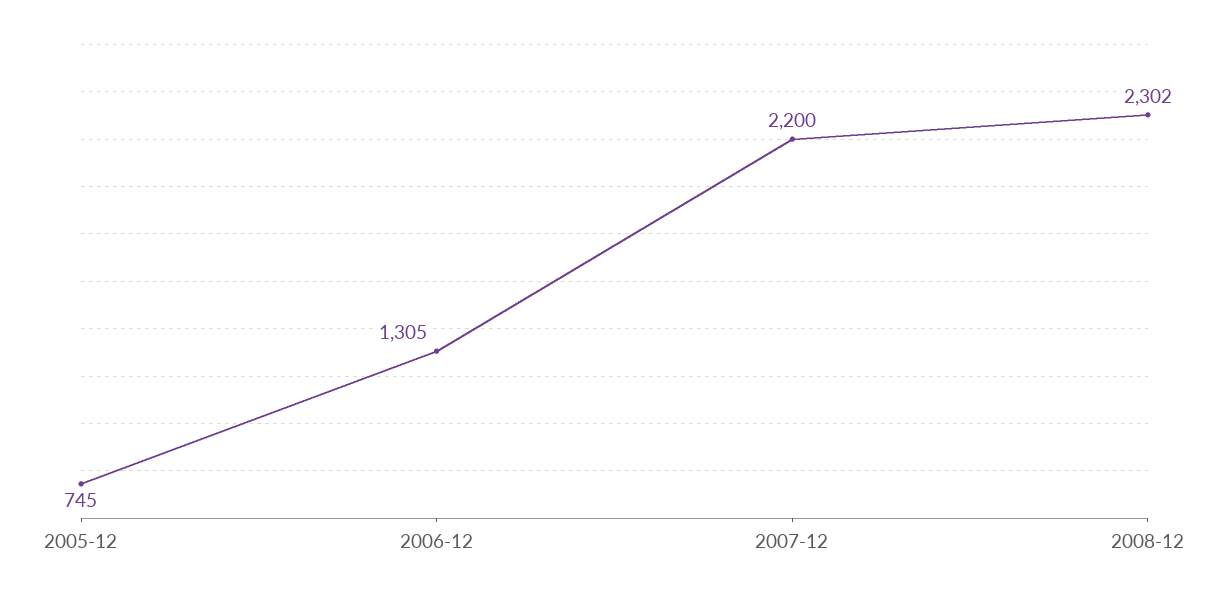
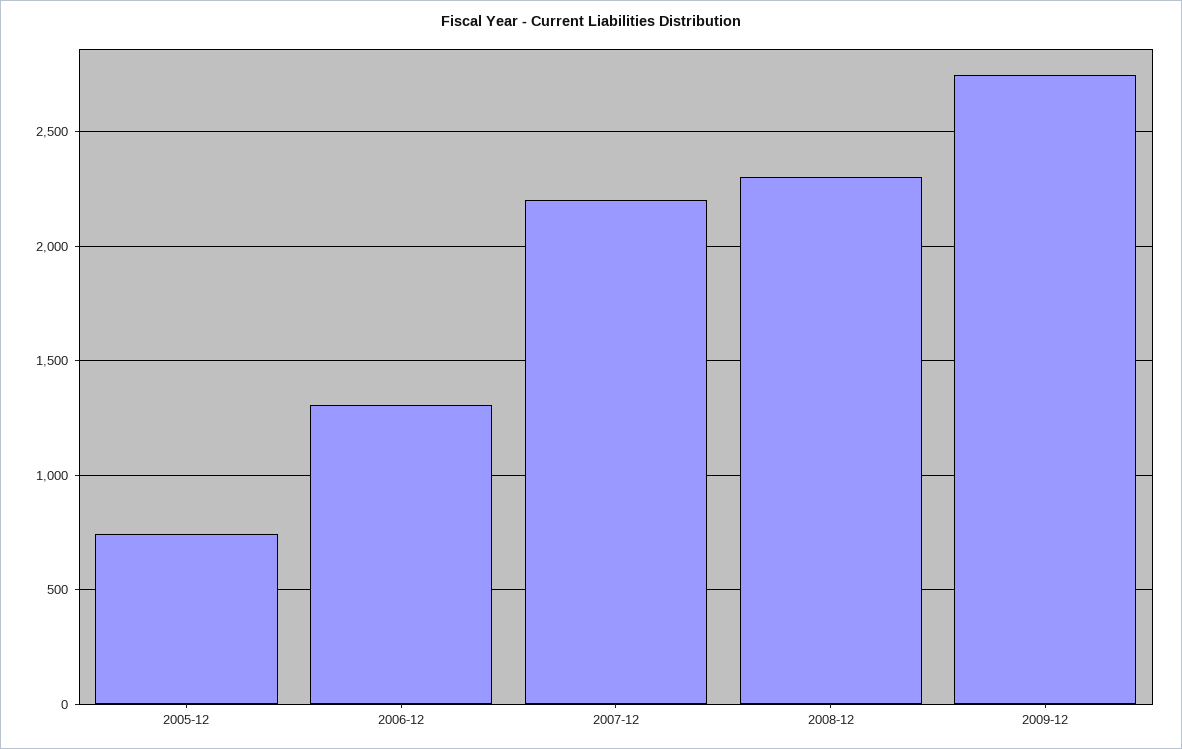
2009-12: none -> 2750

